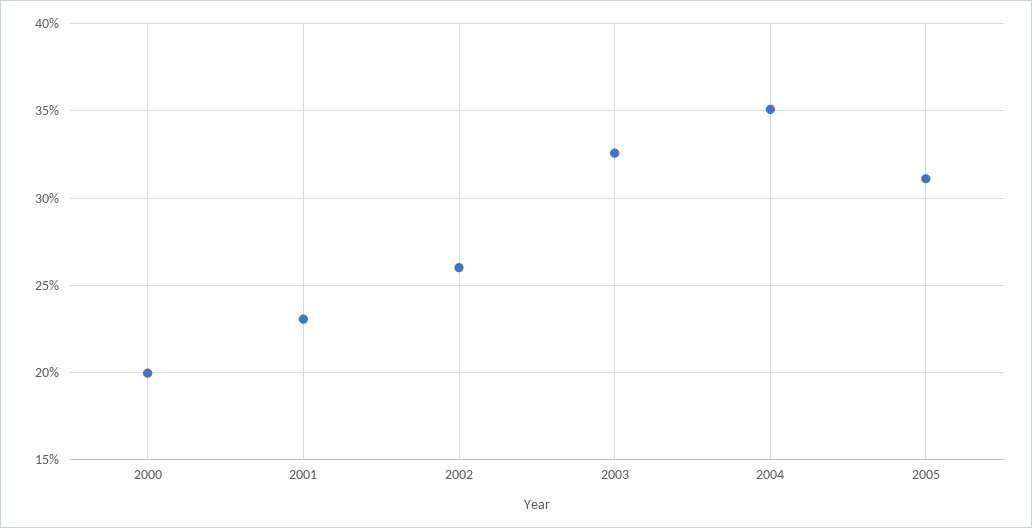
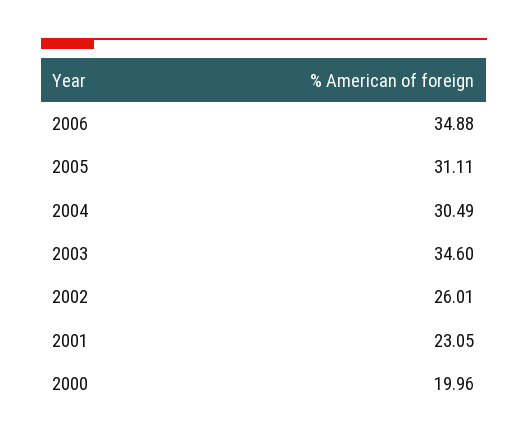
2003: 32.5 -> 34.6
2004: 35 -> 30.49
2006: none -> 34.88

